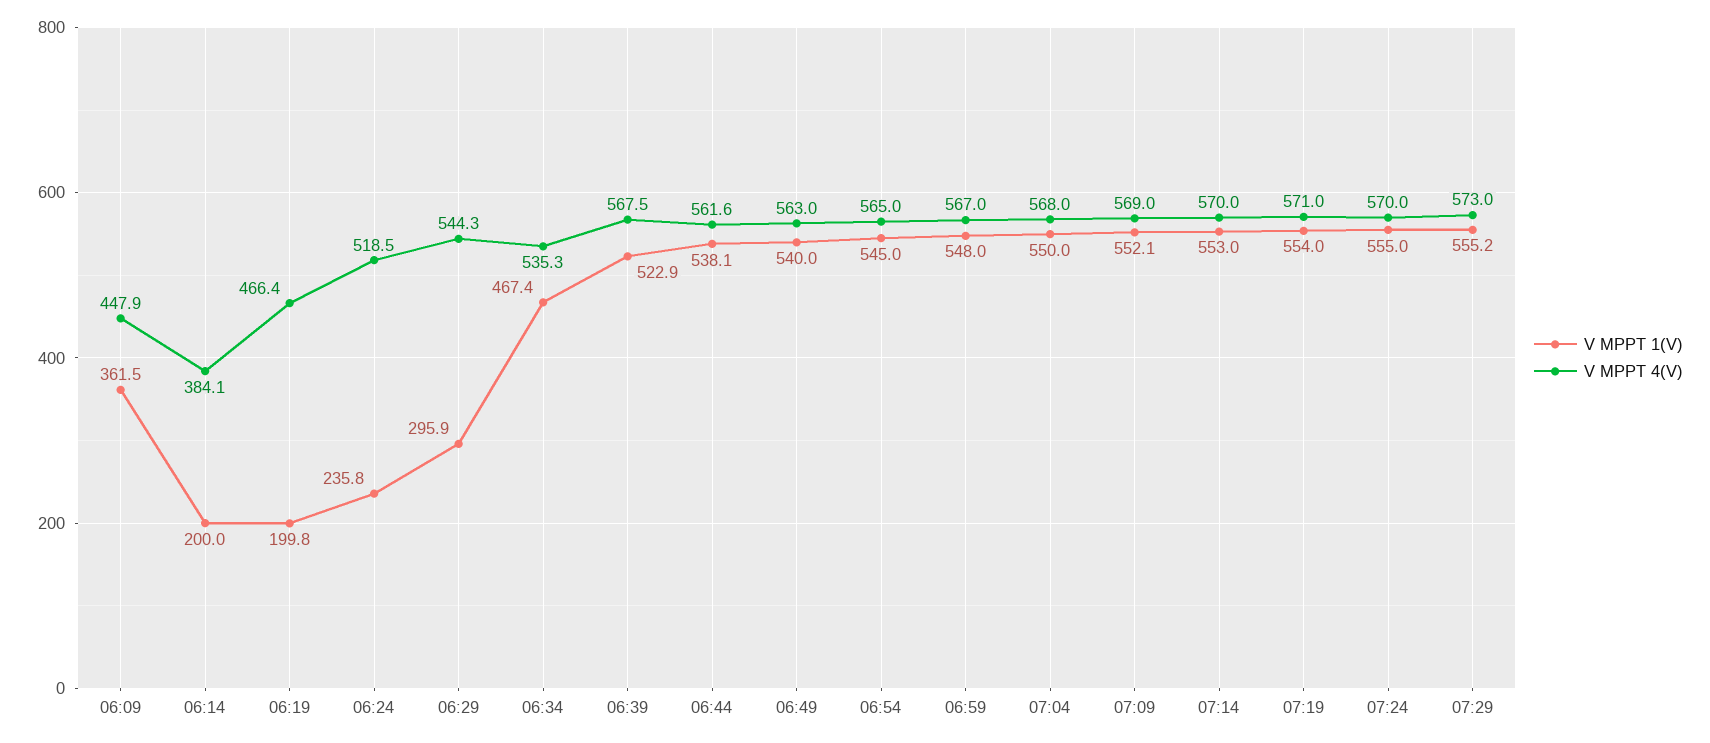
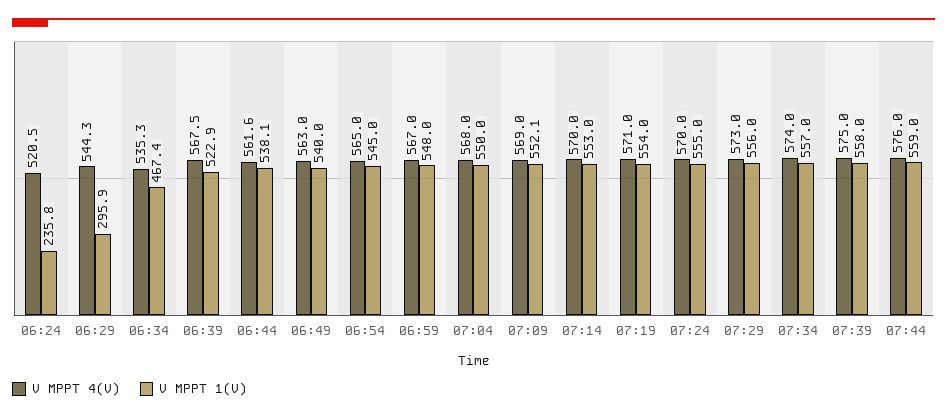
V MPPT 1(V), 06:09: 361.5 -> none
V MPPT 4(V), 06:09: 447.9 -> none
V MPPT 1(V), 06:14: 200 -> none
V MPPT 4(V), 06:14: 384.1 -> none
V MPPT 1(V), 06:19: 199.8 -> none
V MPPT 4(V), 06:19: 466.4 -> none
V MPPT 4(V), 06:24: 518.5 -> 520.5
V MPPT 1(V), 07:29: 555.2 -> 556
V MPPT 4(V), 07:34: none -> 574
V MPPT 1(V), 07:34: none -> 557
V MPPT 4(V), 07:39: none -> 575
V MPPT 1(V), 07:39: none -> 558
V MPPT 4(V), 07:44: none -> 576
V MPPT 1(V), 07:44: none -> 559

